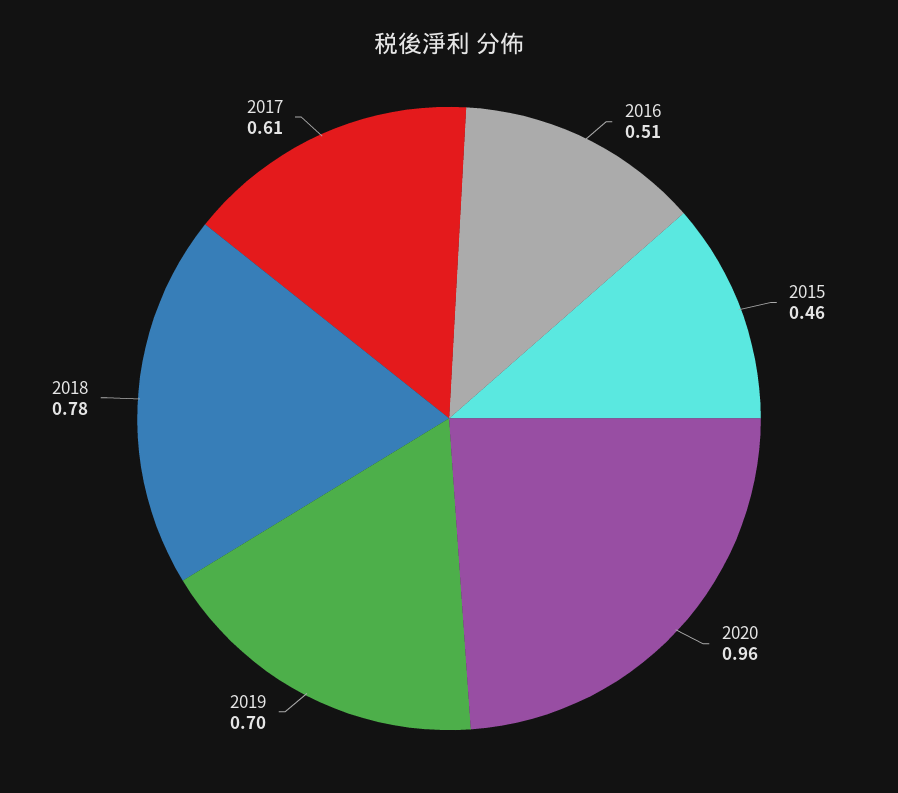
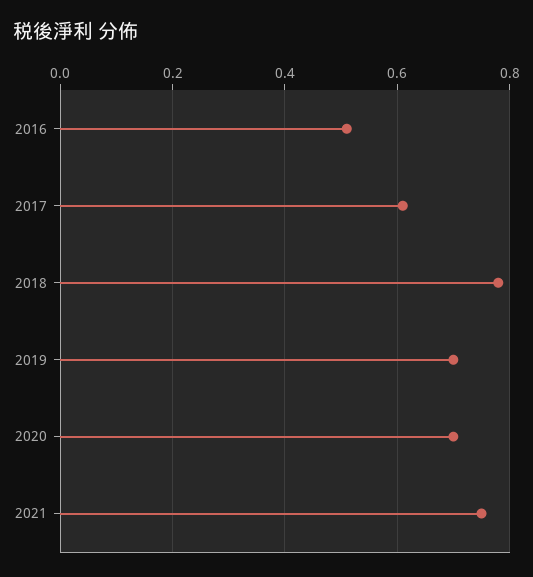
2015: 0.46 -> none
2020: 0.96 -> 0.7
2021: none -> 0.75

